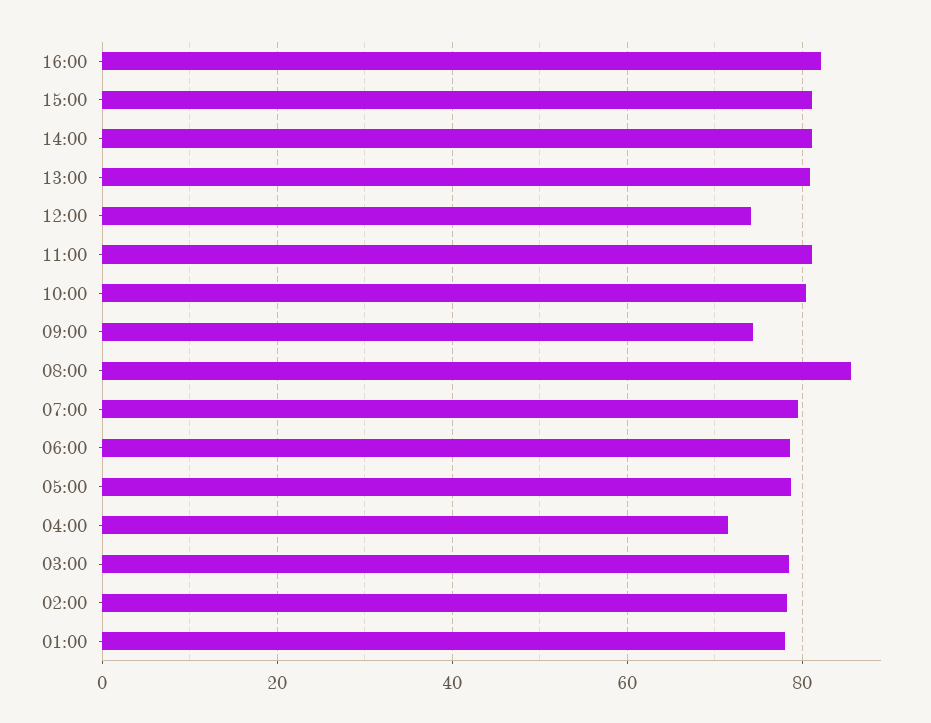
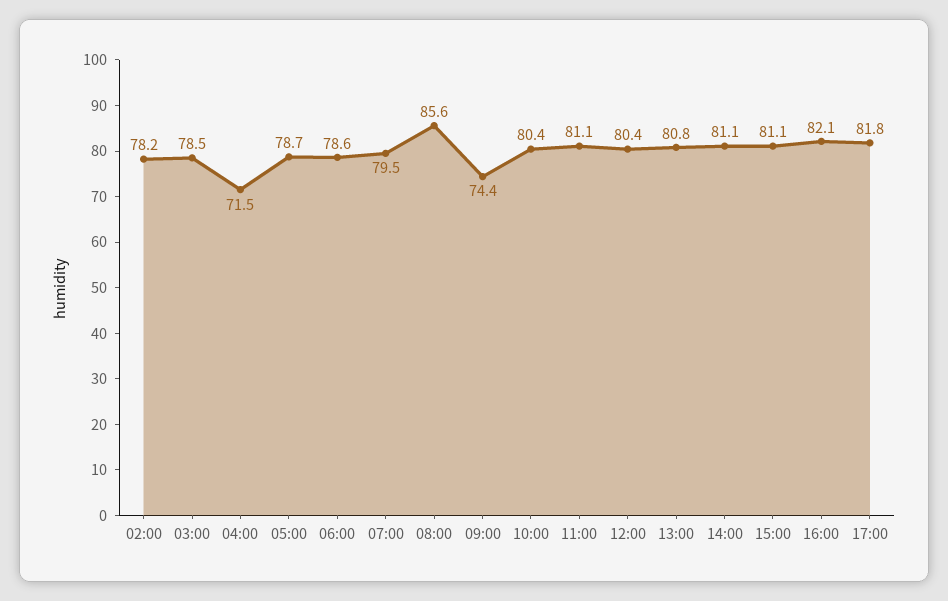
12:00: 74 -> 80.4
01:00: 78 -> none
17:00: none -> 81.8

